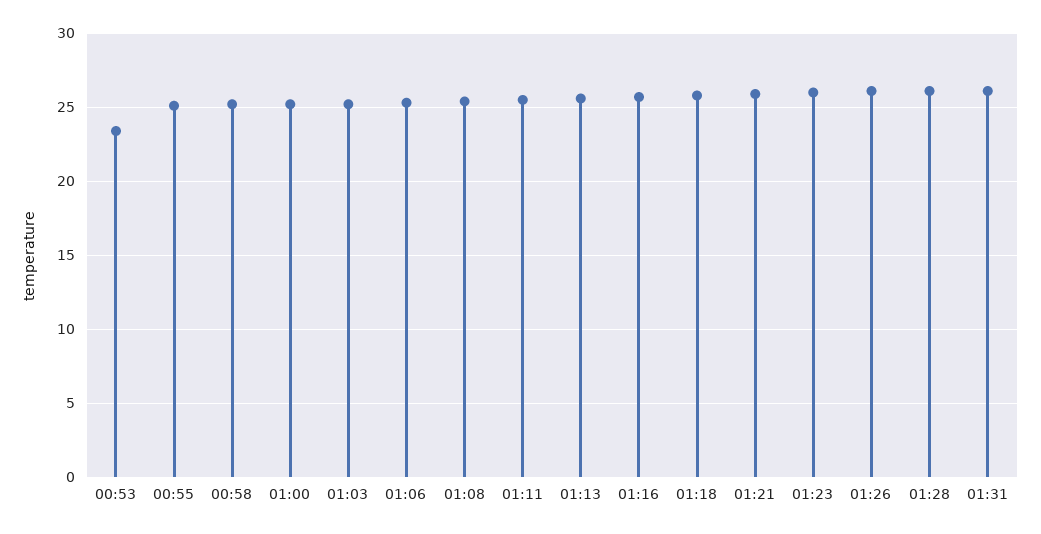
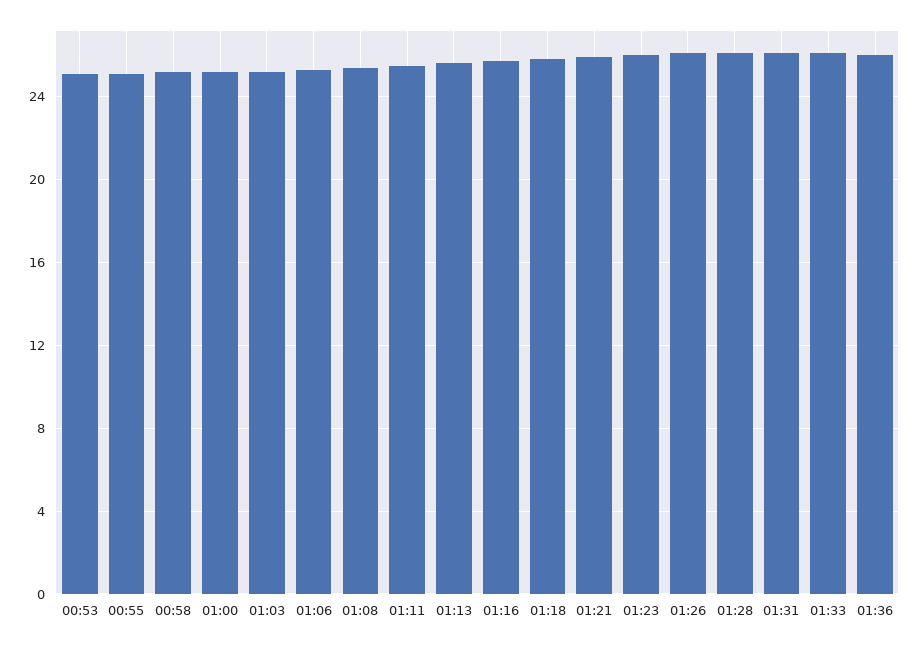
00:53: 23.5 -> 25
01:33: none -> 26
01:36: none -> 26

